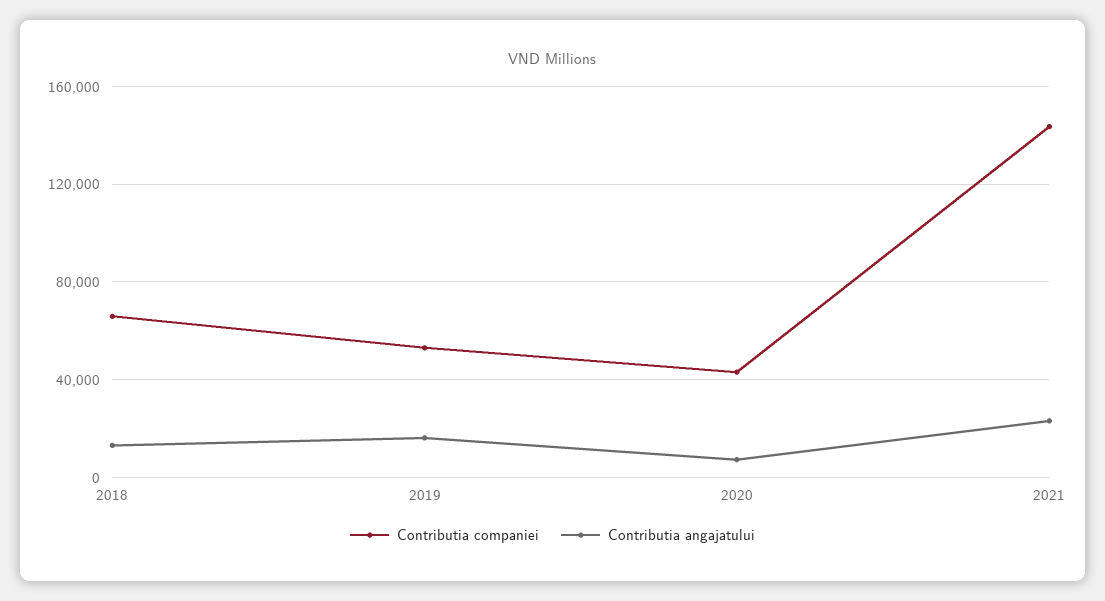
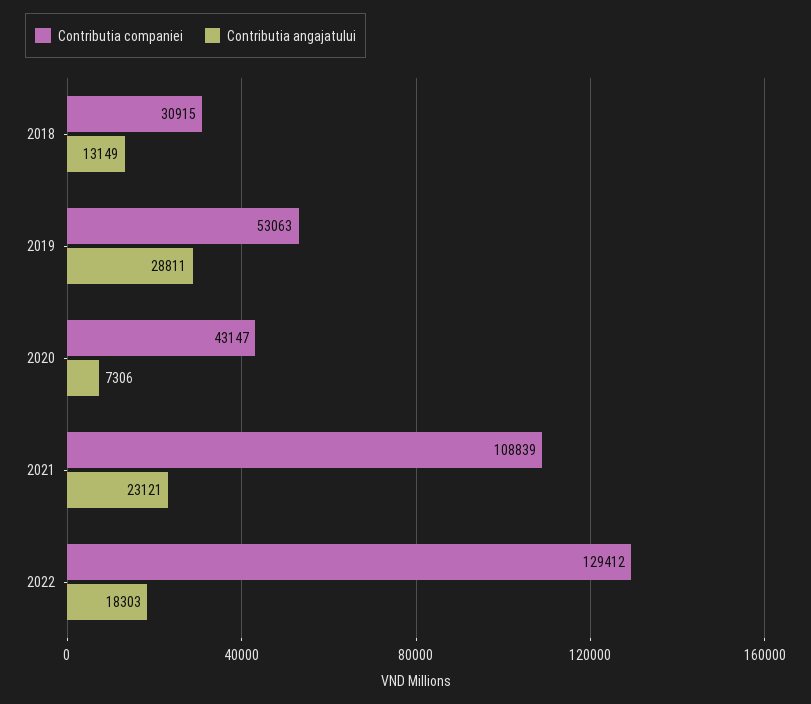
Contributia companiei, 2018: 65000 -> 30915
Contributia angajatului, 2019: 15000 -> 28811
Contributia companiei, 2021: 145000 -> 108839
Contributia companiei, 2022: none -> 129412
Contributia angajatului, 2022: none -> 18303

